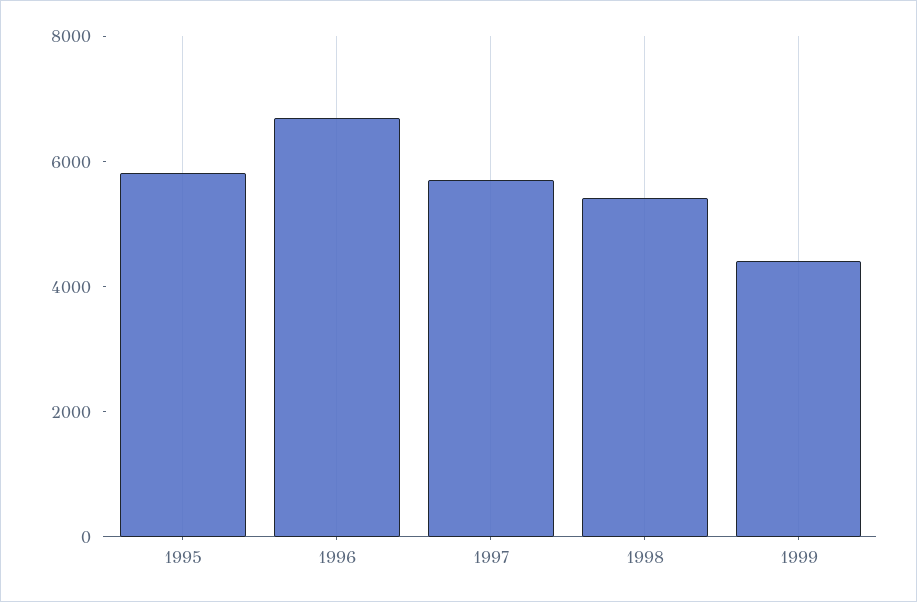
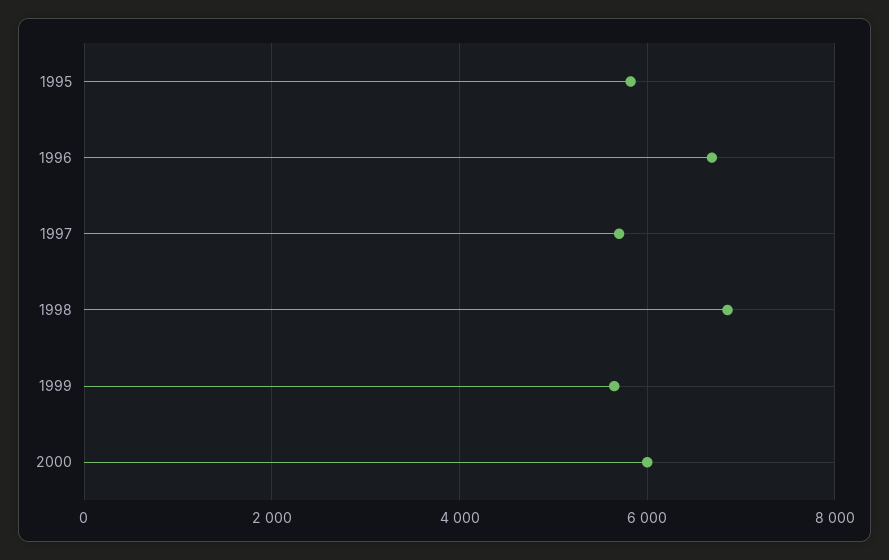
1998: 5500 -> 6800
1999: 4500 -> 5600
2000: none -> 6000

